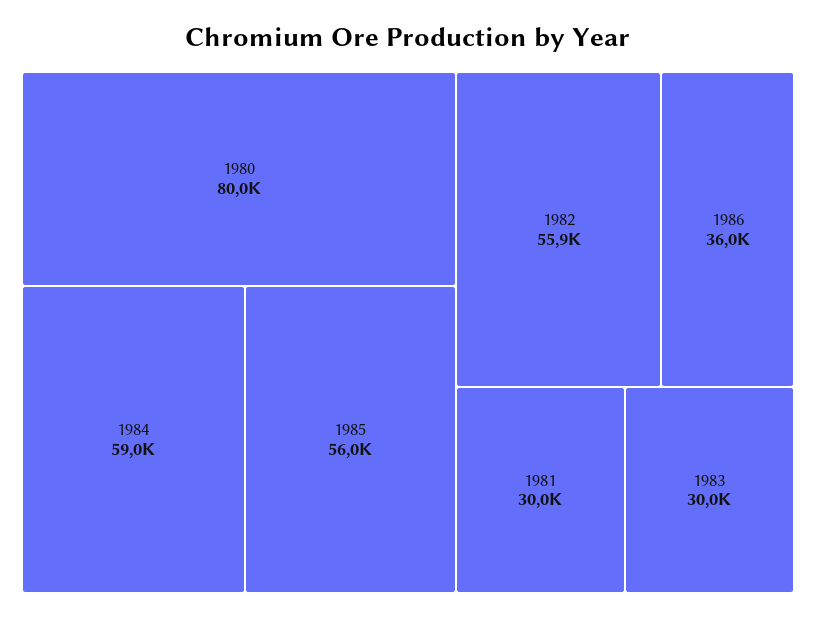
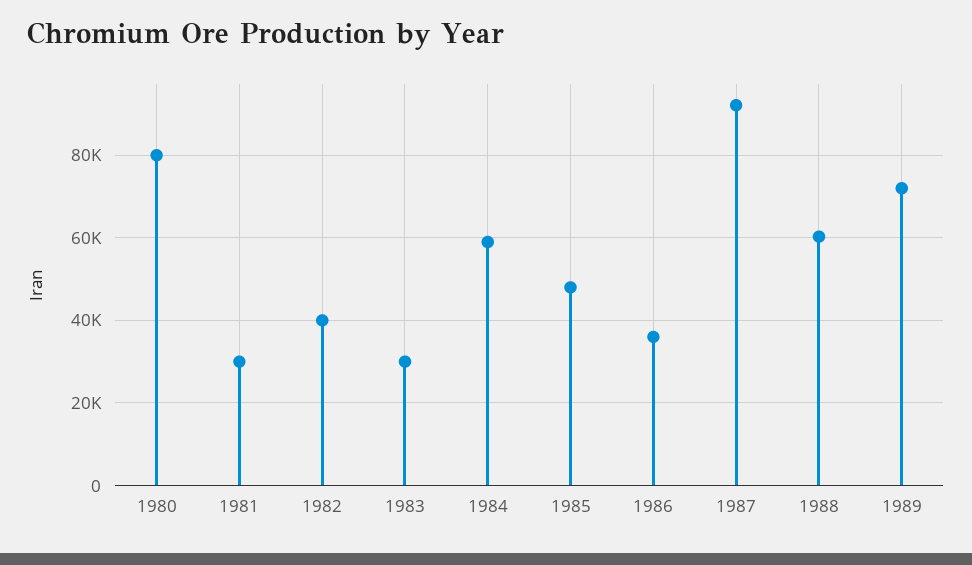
1985: 56000 -> 48000
1982: 55900 -> 40000
1987: none -> 92000
1988: none -> 60000
1989: none -> 72000

